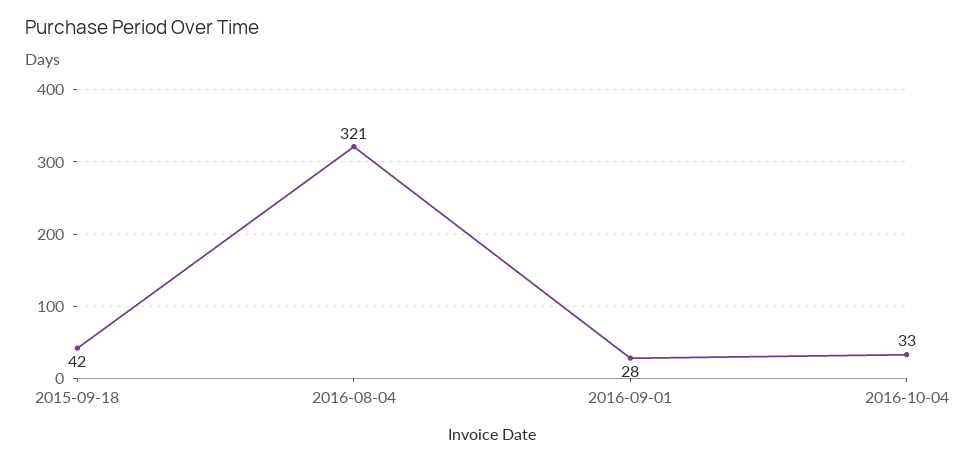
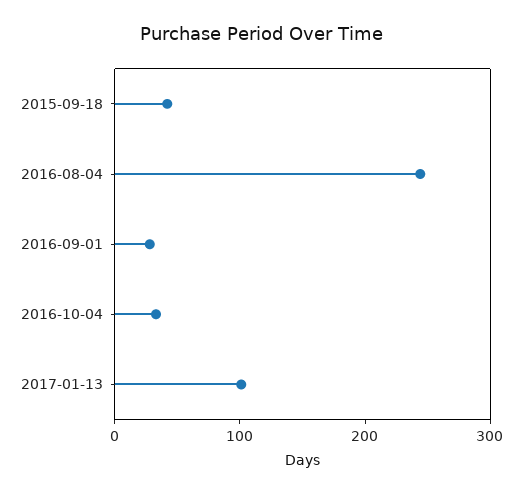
2016-08-04: 321 -> 240
2017-01-13: none -> 100

